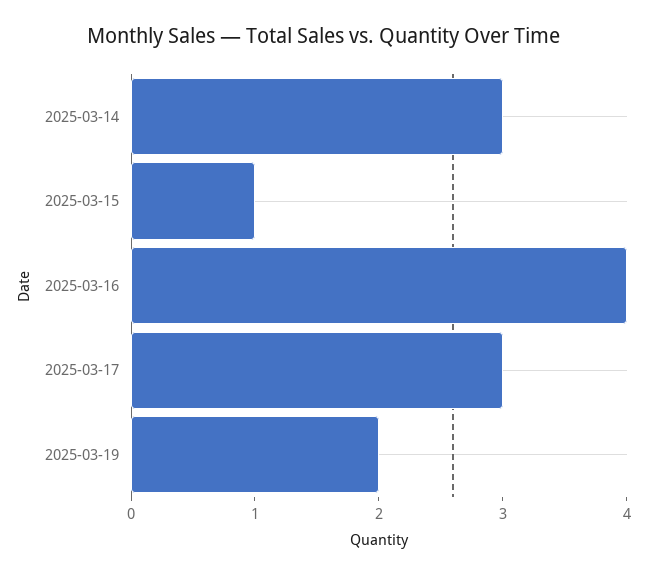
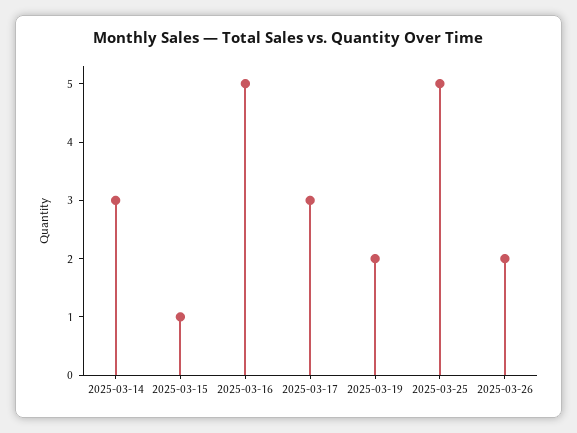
2025-03-16: 4 -> 5
2025-03-25: none -> 5
2025-03-26: none -> 2

